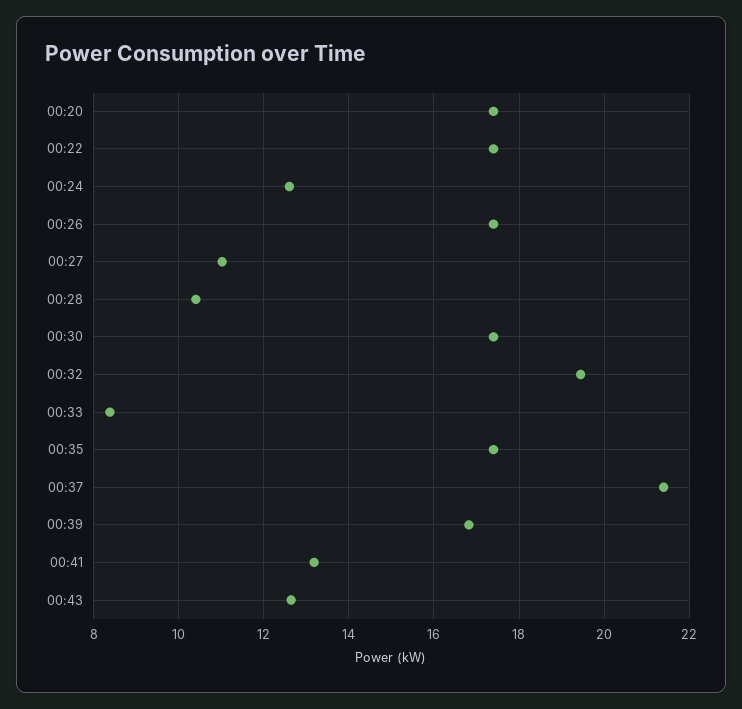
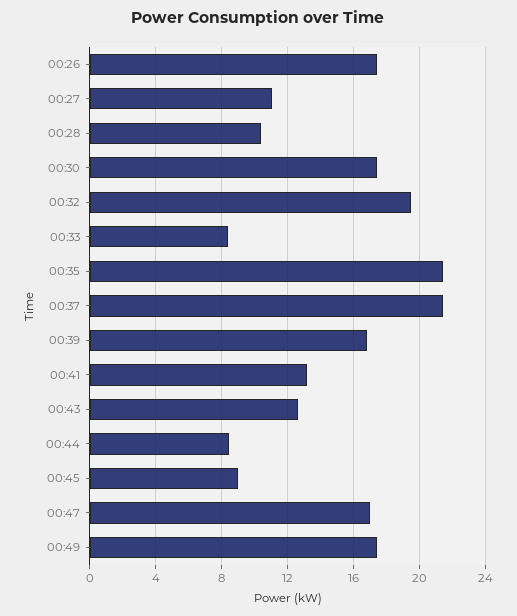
00:20: 17.4 -> none
00:22: 17.4 -> none
00:24: 12.6 -> none
00:35: 17.4 -> 21.5
00:44: none -> 8.5
00:45: none -> 9
00:47: none -> 17
00:49: none -> 17.5

